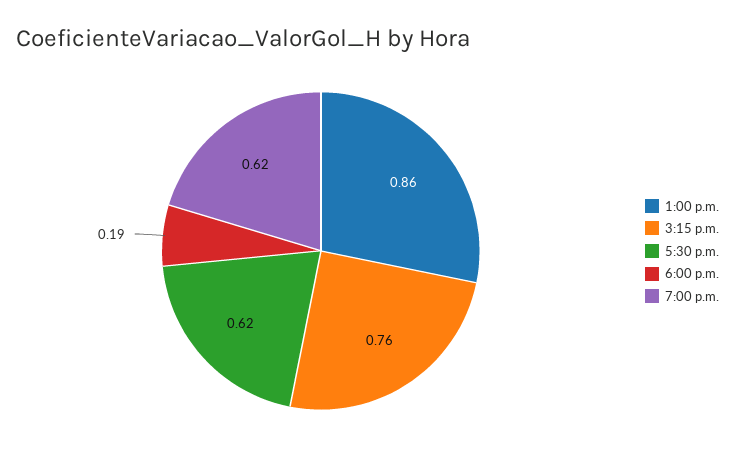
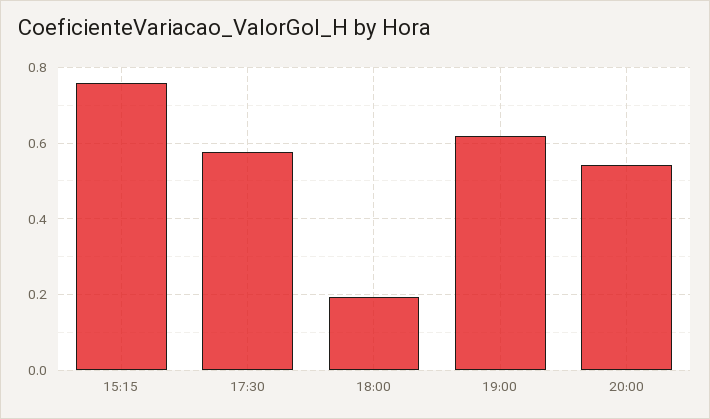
1:00 p.m.: 0.86 -> none
5:30 p.m.: 0.62 -> 0.58
20:00: none -> 0.54

